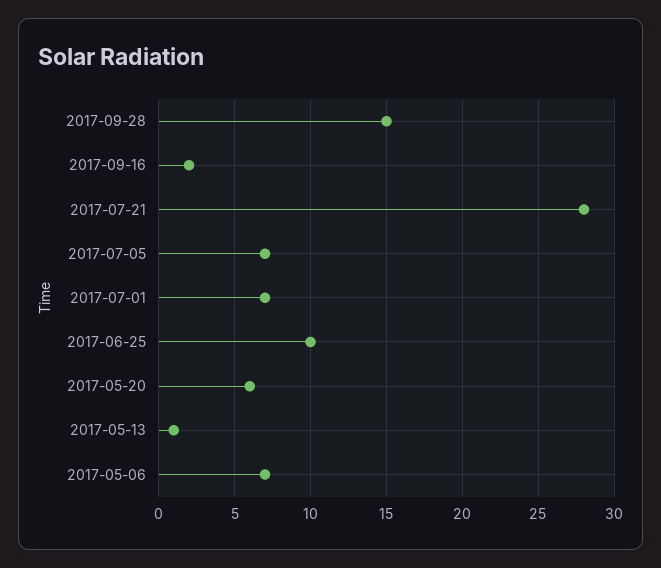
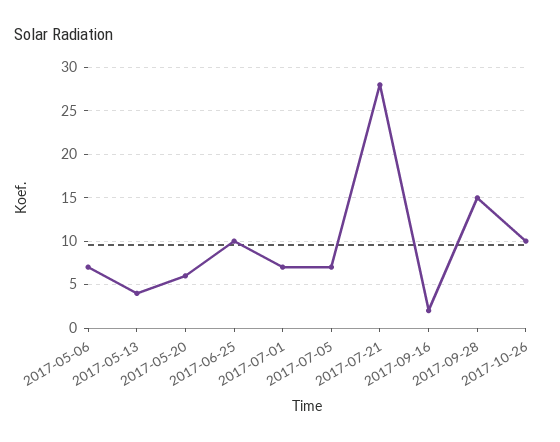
2017-05-13: 1 -> 4
2017-10-26: none -> 10

